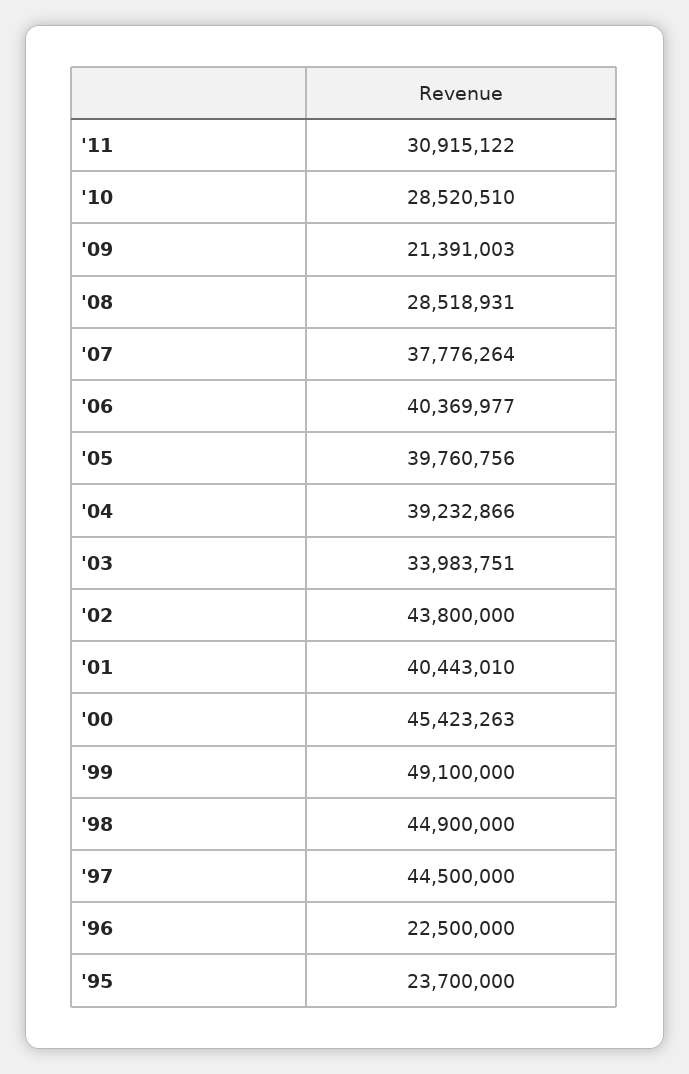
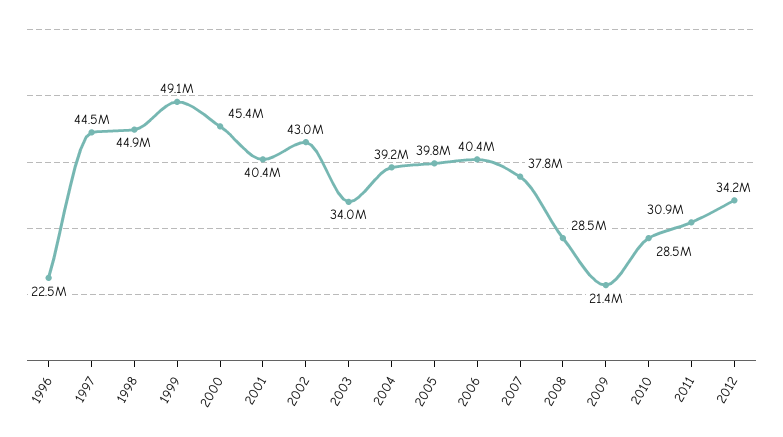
'02: 43800000 -> 43000000
'95: 23700000 -> none
2012: none -> 34200000

